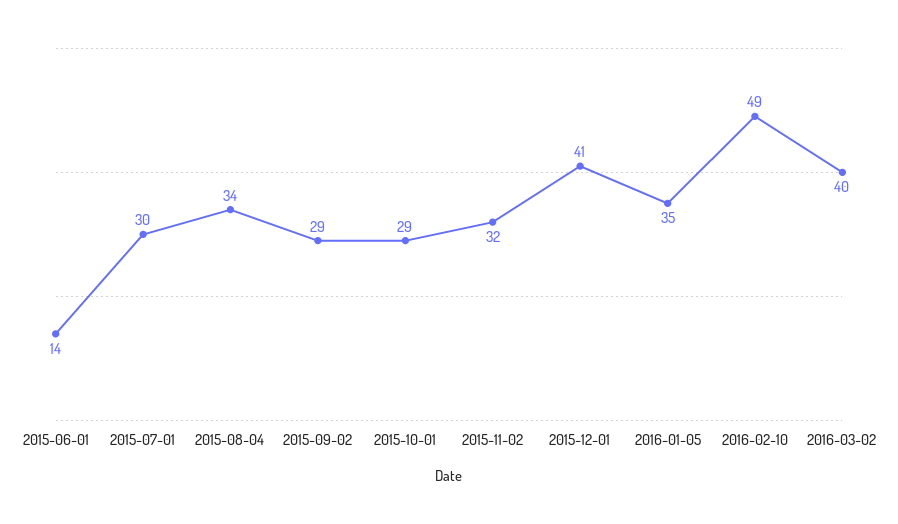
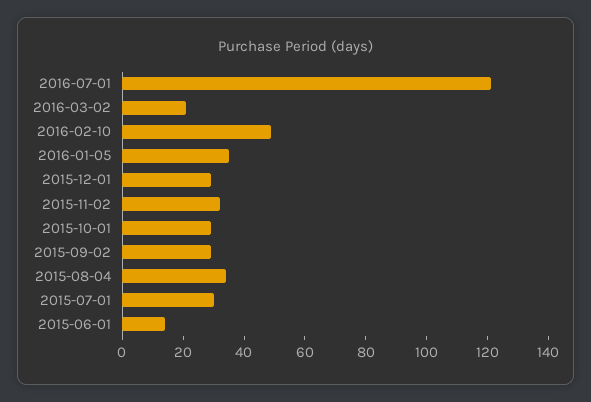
2015-12-01: 41 -> 30
2016-03-02: 40 -> 20
2016-07-01: none -> 120

